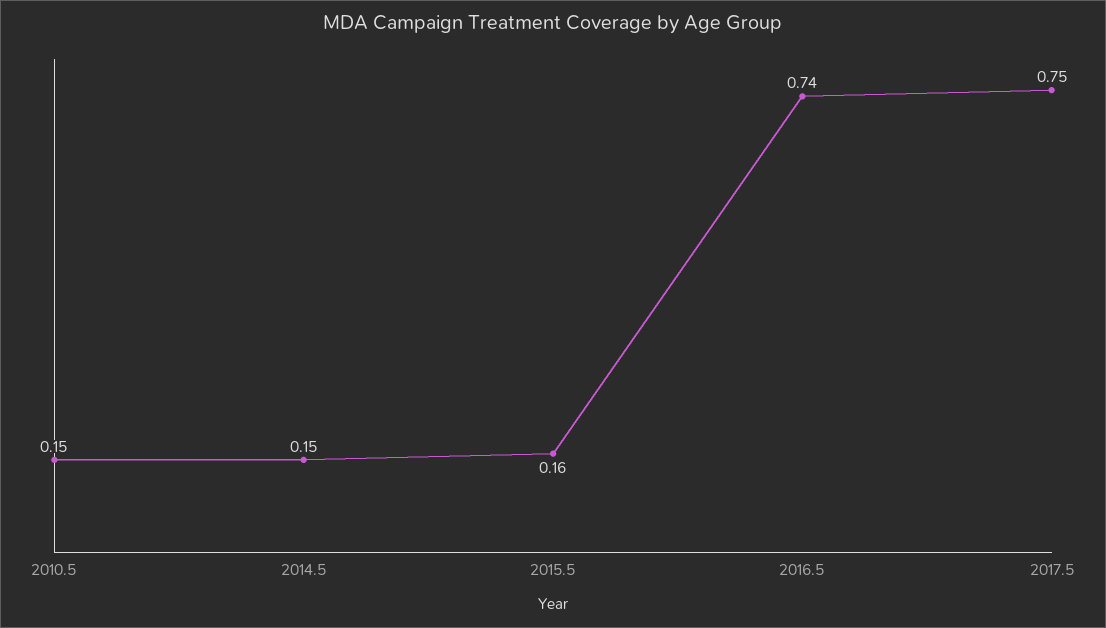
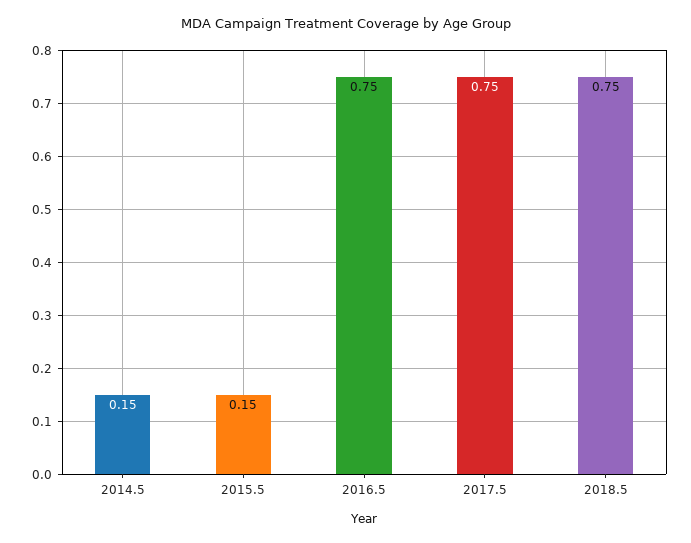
2010.5: 0.15 -> none
2015.5: 0.16 -> 0.15
2016.5: 0.74 -> 0.75
2018.5: none -> 0.75

